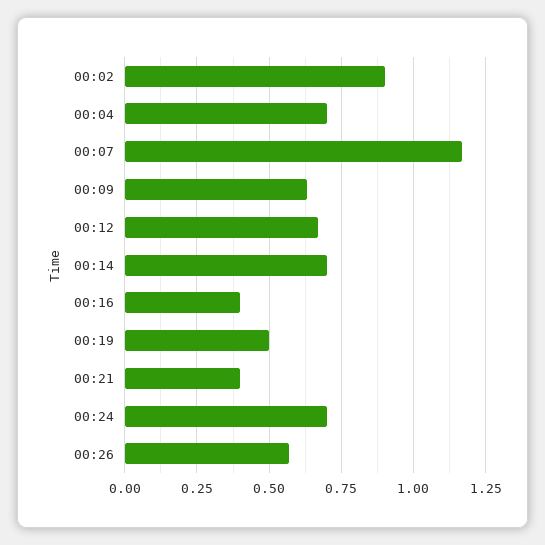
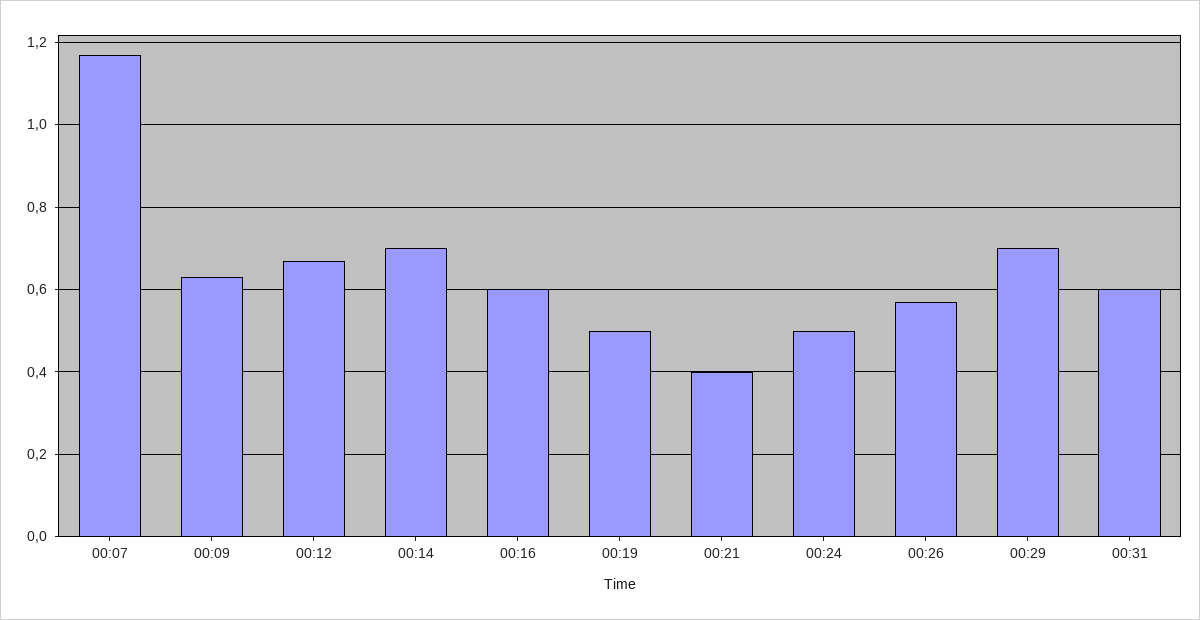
00:02: 0.9 -> none
00:04: 0.7 -> none
00:16: 0.4 -> 0.6
00:24: 0.7 -> 0.5
00:29: none -> 0.7
00:31: none -> 0.6

